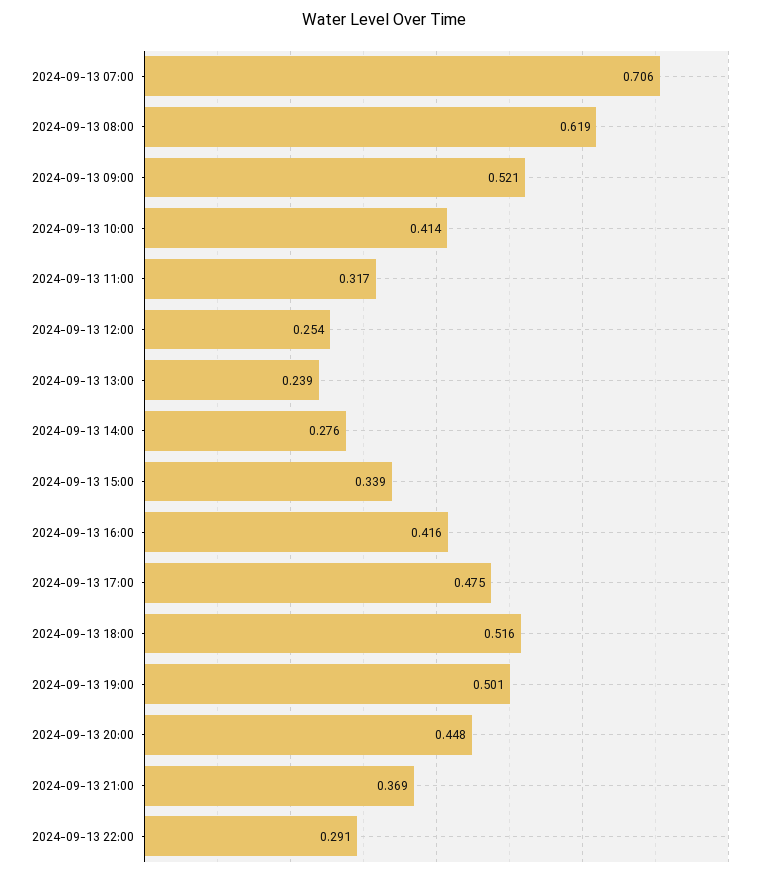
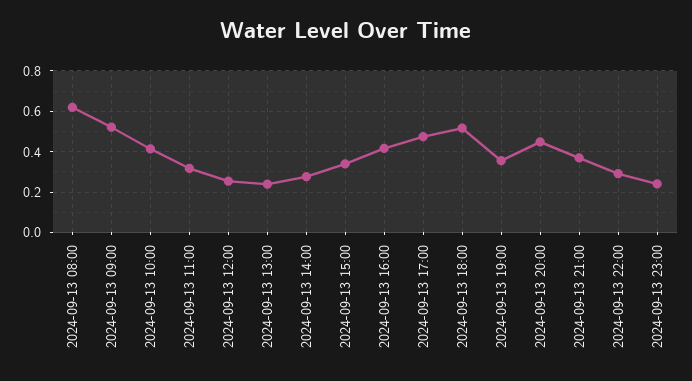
2024-09-13 07:00: 0.706 -> none
2024-09-13 19:00: 0.501 -> 0.35
2024-09-13 23:00: none -> 0.25

